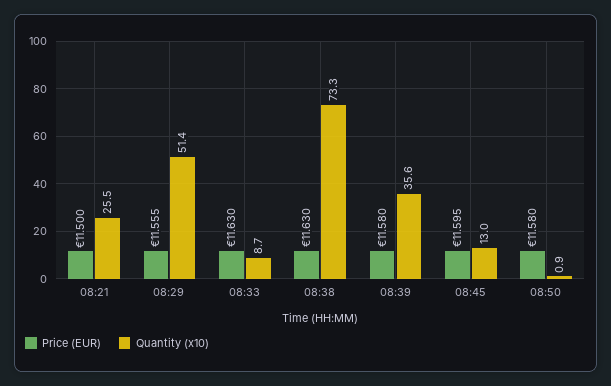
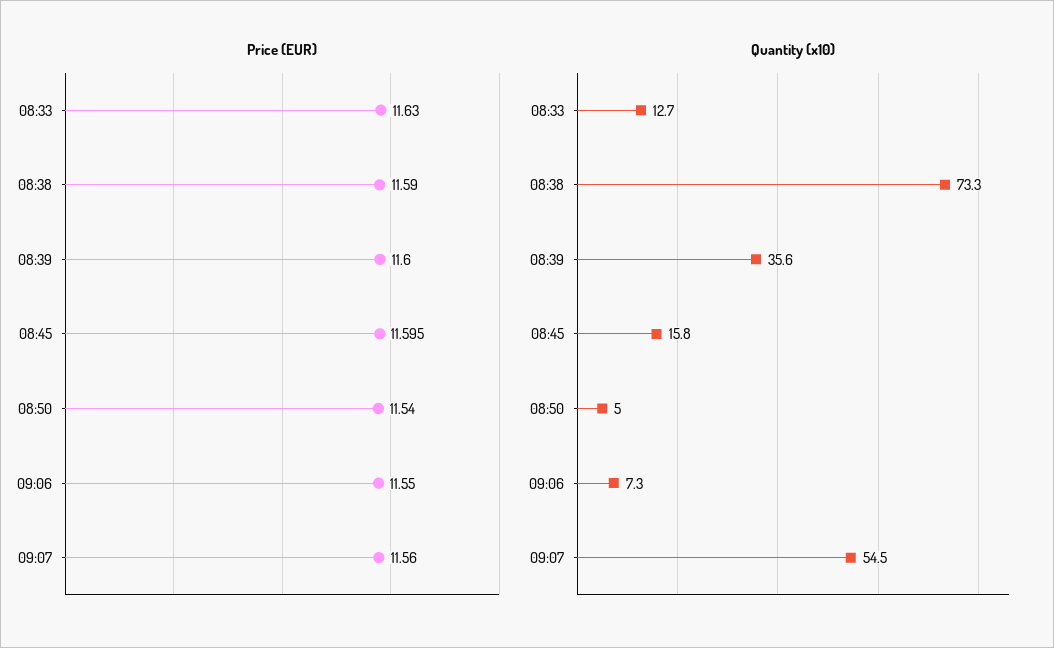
Price (EUR), 08:21: 11.5 -> none
Quantity (x10), 08:21: 25.5 -> none
Price (EUR), 08:29: 11.555 -> none
Quantity (x10), 08:29: 51.4 -> none
Quantity (x10), 08:33: 8.7 -> 12.7
Price (EUR), 08:38: 11.63 -> 11.59
Price (EUR), 08:39: 11.58 -> 11.6
Quantity (x10), 08:45: 13 -> 15.8
Price (EUR), 08:50: 11.58 -> 11.54
Quantity (x10), 08:50: 0.9 -> 5
Price (EUR), 09:06: none -> 11.55
Price (EUR), 09:07: none -> 11.56
Quantity (x10), 09:06: none -> 7.3
Quantity (x10), 09:07: none -> 54.5

